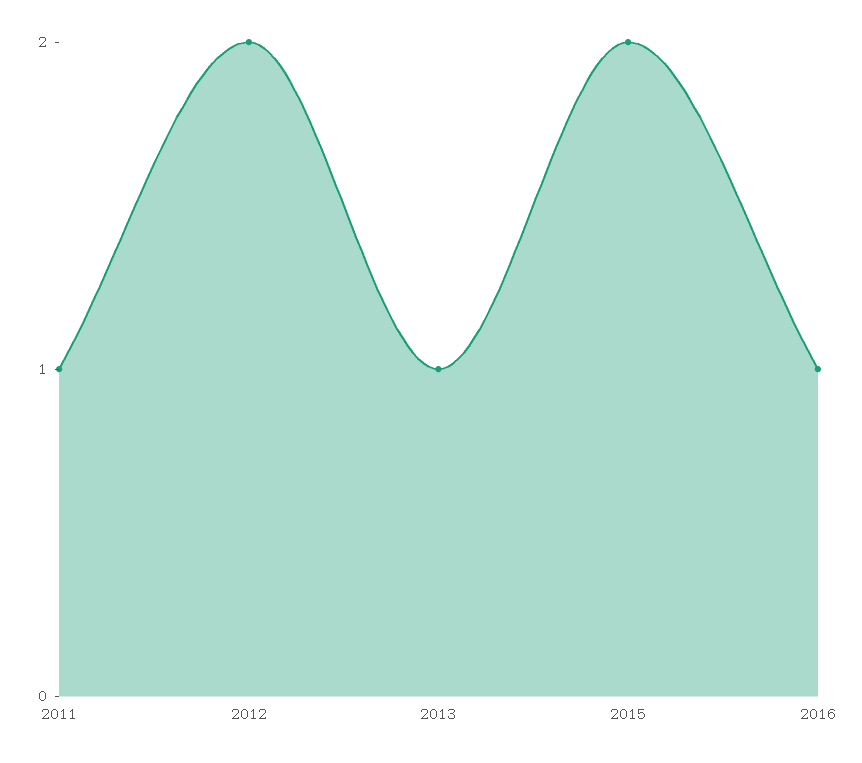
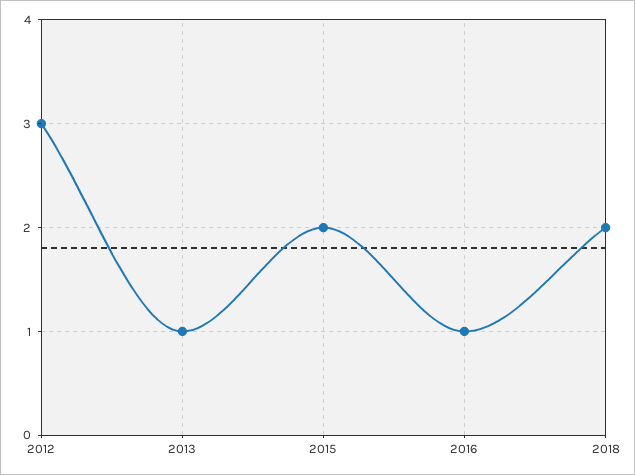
2011: 1 -> none
2012: 2 -> 3
2018: none -> 2

